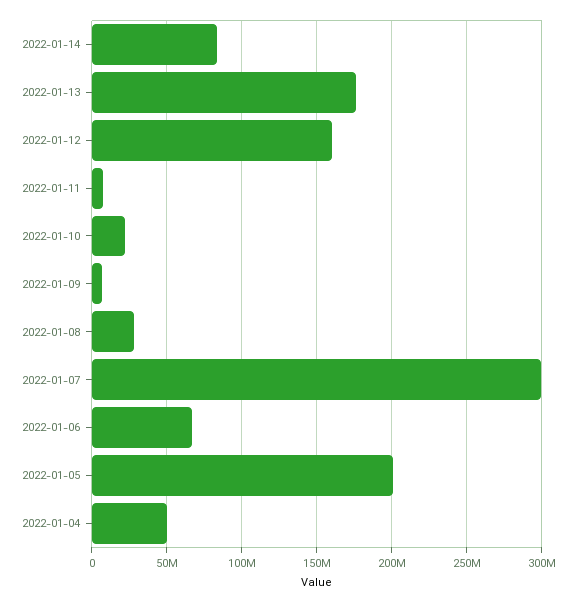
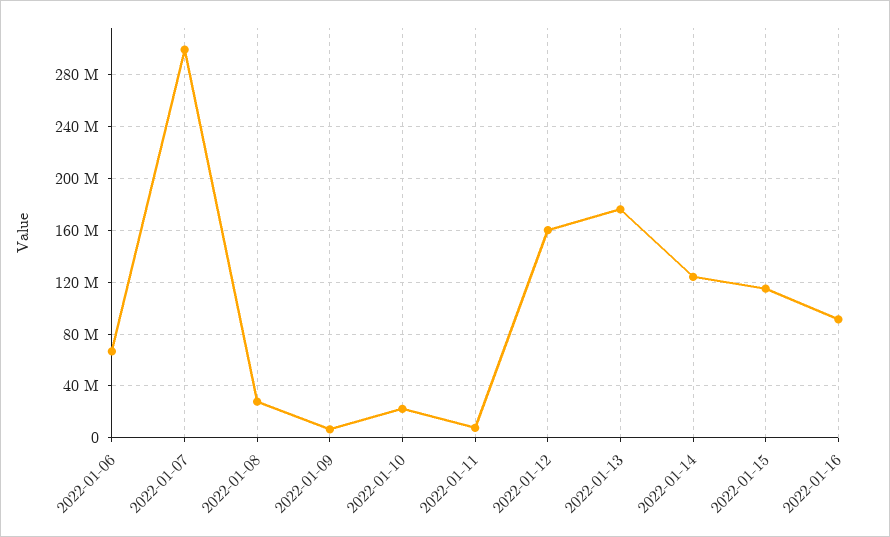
2022-01-14: 85000000 -> 125000000
2022-01-05: 200000000 -> none
2022-01-04: 50000000 -> none
2022-01-15: none -> 115000000
2022-01-16: none -> 90000000

